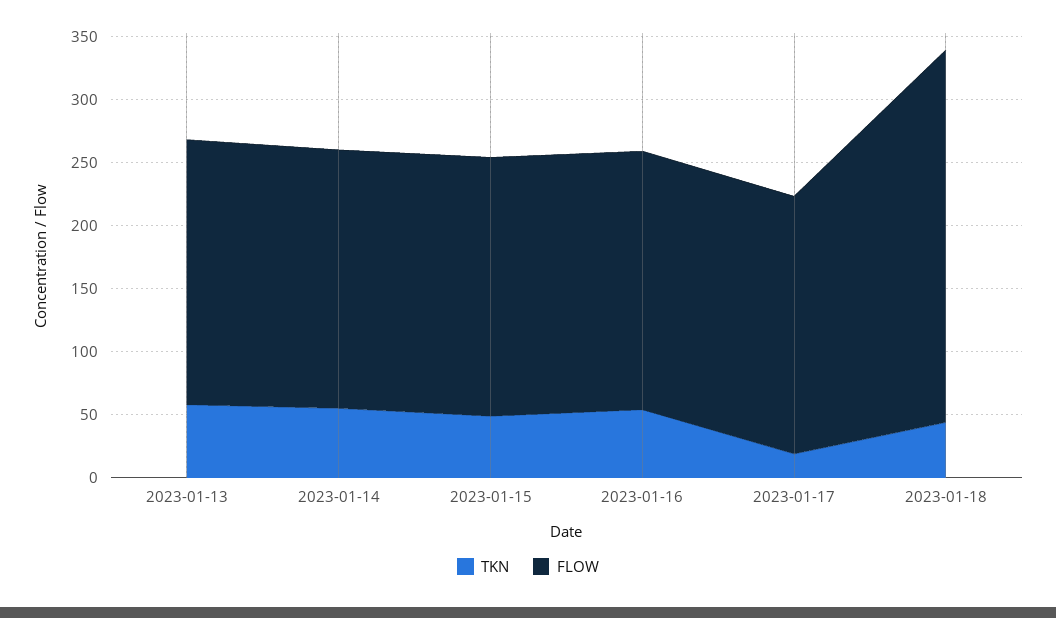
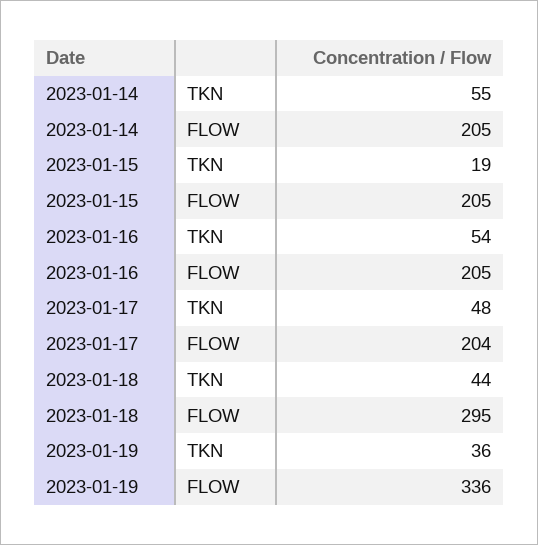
TKN, 2023-01-13: 60 -> none
FLOW, 2023-01-13: 210 -> none
TKN, 2023-01-15: 50 -> 19
TKN, 2023-01-17: 20 -> 48
TKN, 2023-01-19: none -> 36
FLOW, 2023-01-19: none -> 336

